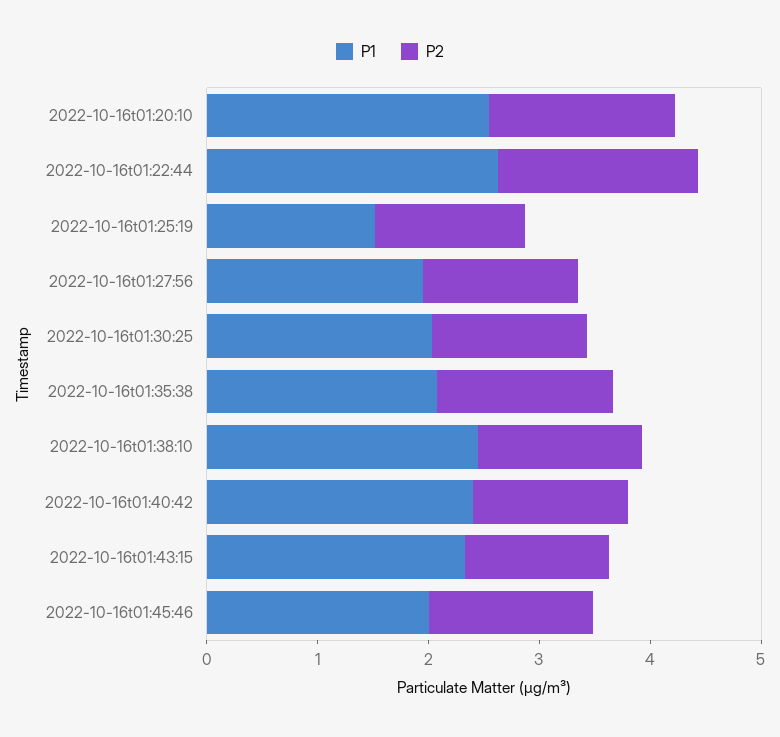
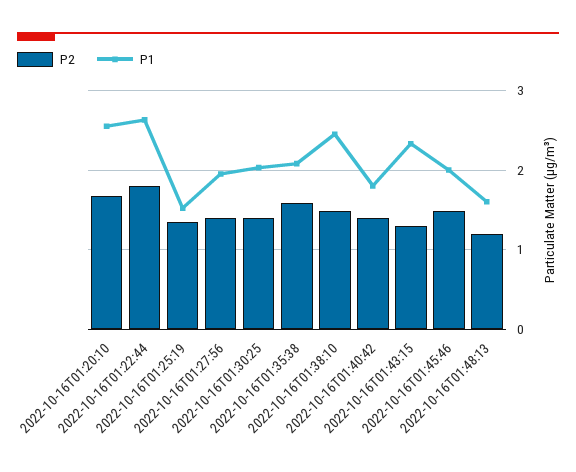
P1, 2022-10-16t01:40:42: 2.4 -> 1.8
P2, 2022-10-16T01:48:13: none -> 1.2
P1, 2022-10-16T01:48:13: none -> 1.6

